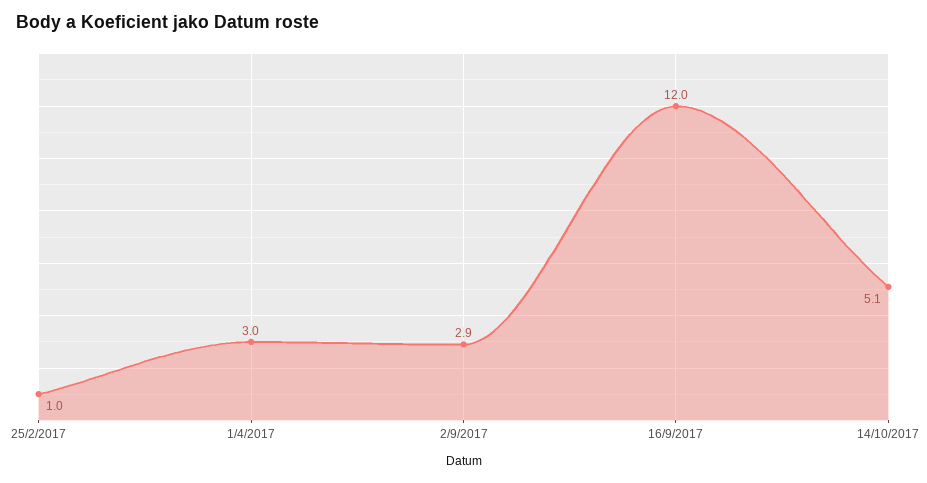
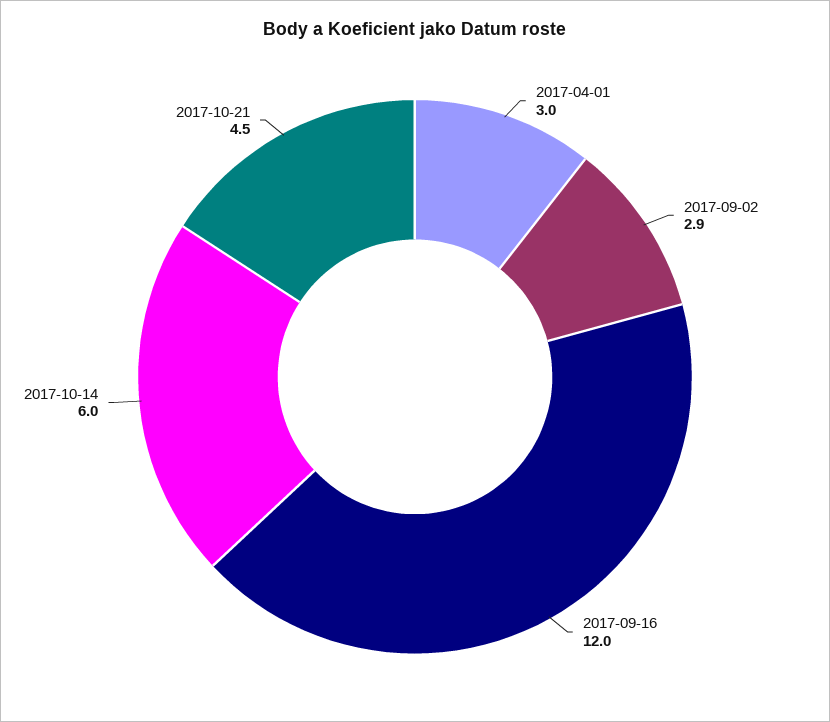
25/2/2017: 1 -> none
14/10/2017: 5.1 -> 6
2017-10-21: none -> 4.5

